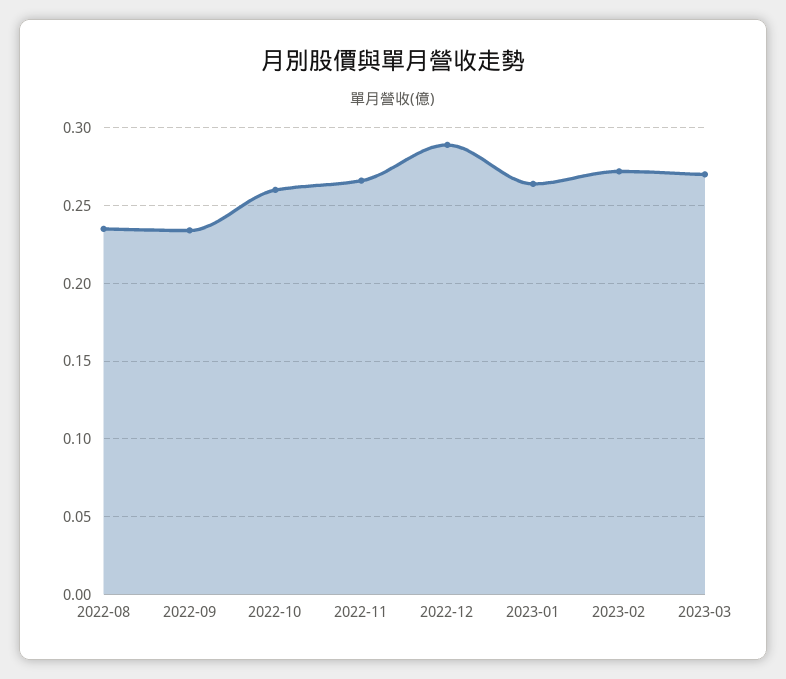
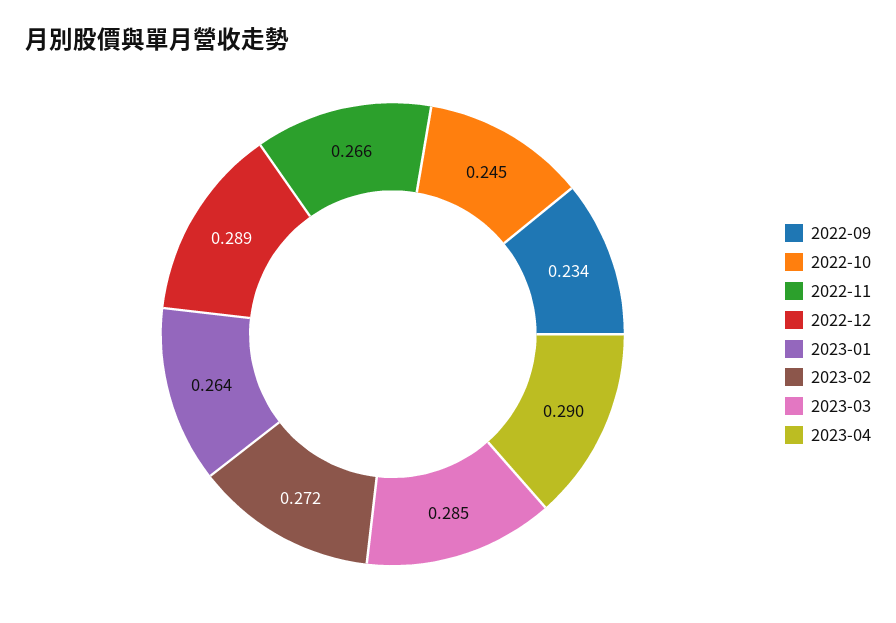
2022-08: 0.235 -> none
2022-10: 0.26 -> 0.245
2023-03: 0.27 -> 0.285
2023-04: none -> 0.29

